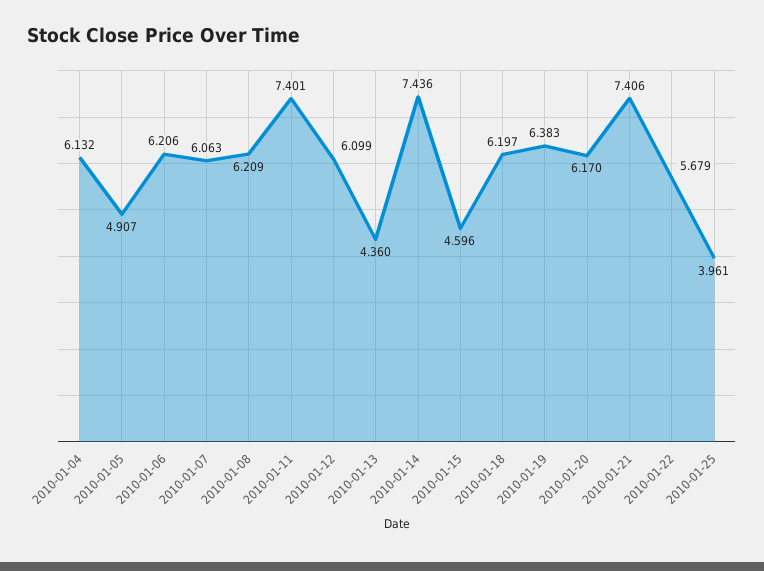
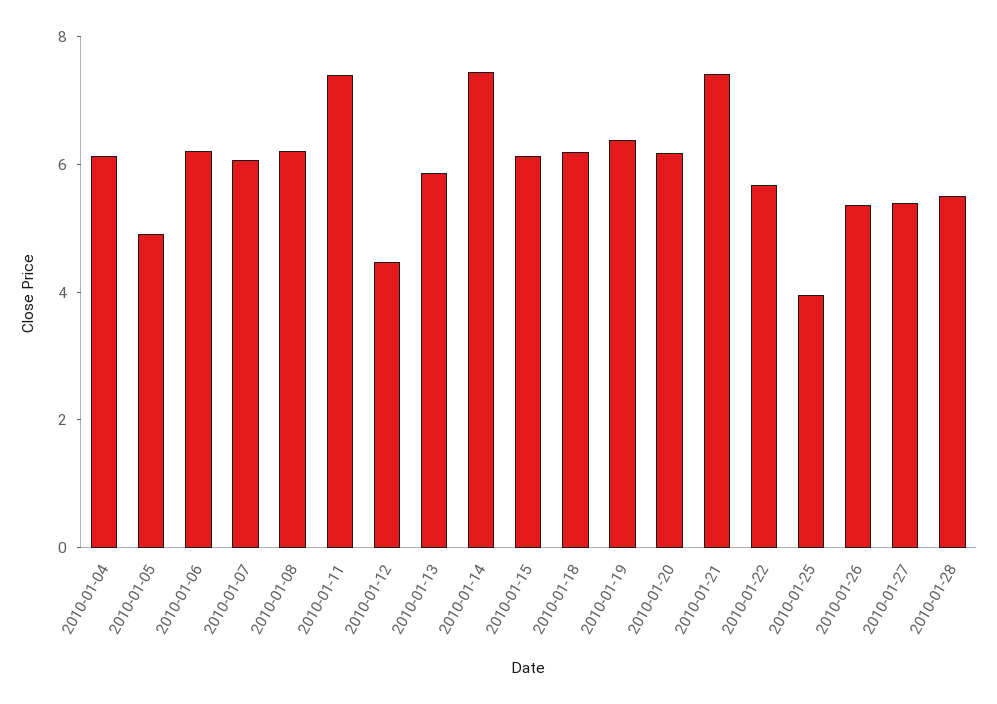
2010-01-12: 6.099 -> 4.5
2010-01-13: 4.36 -> 6
2010-01-15: 4.596 -> 6
2010-01-26: none -> 5.5
2010-01-27: none -> 5.5
2010-01-28: none -> 5.5

